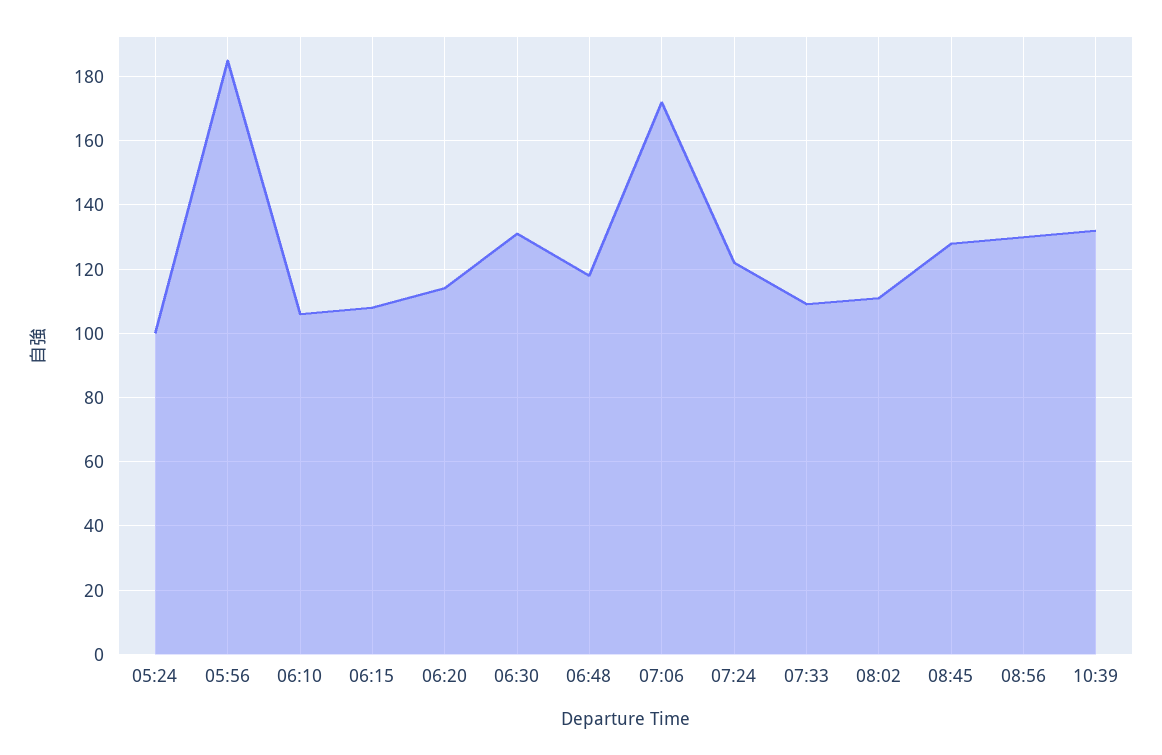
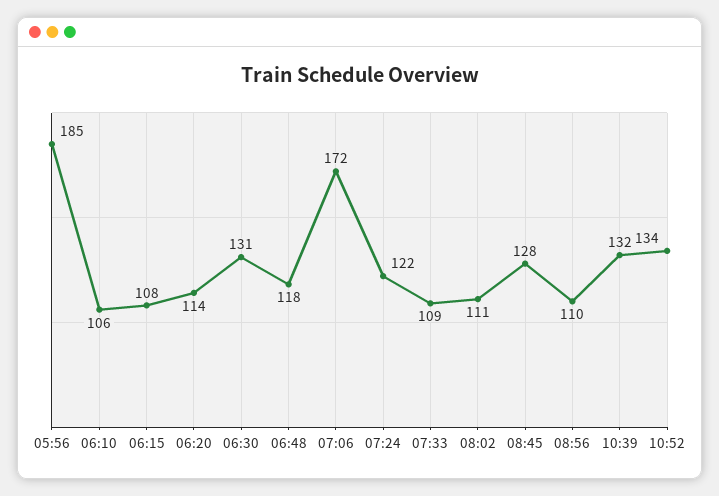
05:24: 100 -> none
08:56: 130 -> 110
10:52: none -> 134

